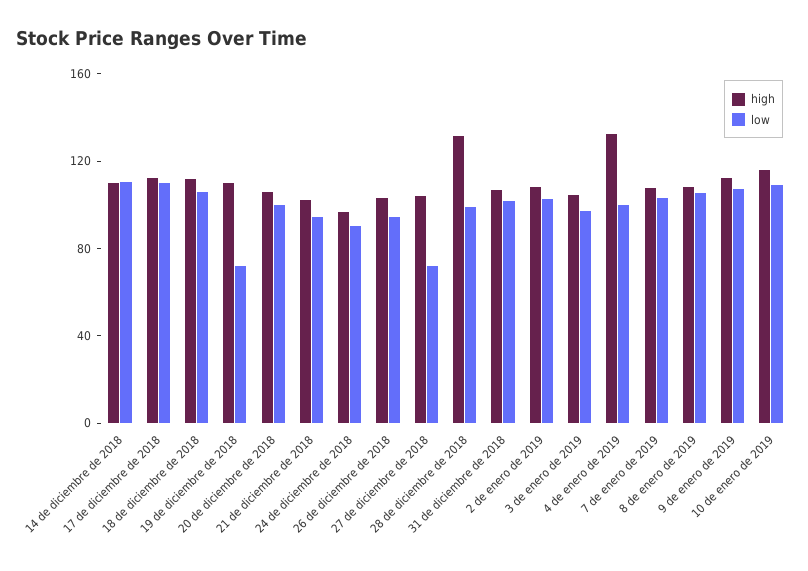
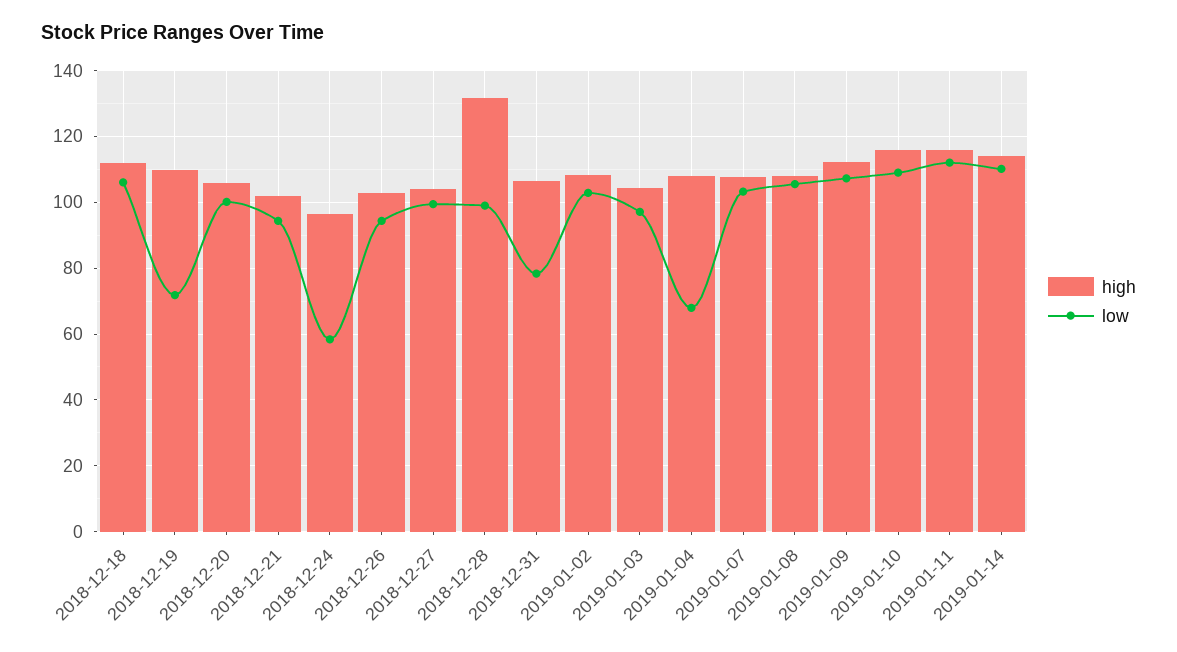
high, 14 de diciembre de 2018: 110 -> none
low, 14 de diciembre de 2018: 110 -> none
high, 17 de diciembre de 2018: 110 -> none
low, 17 de diciembre de 2018: 110 -> none
low, 24 de diciembre de 2018: 90 -> 58
low, 27 de diciembre de 2018: 70 -> 100
low, 31 de diciembre de 2018: 100 -> 78
high, 4 de enero de 2019: 130 -> 108
low, 4 de enero de 2019: 100 -> 68
high, 2019-01-11: none -> 116
low, 2019-01-11: none -> 112
high, 2019-01-14: none -> 114
low, 2019-01-14: none -> 110

